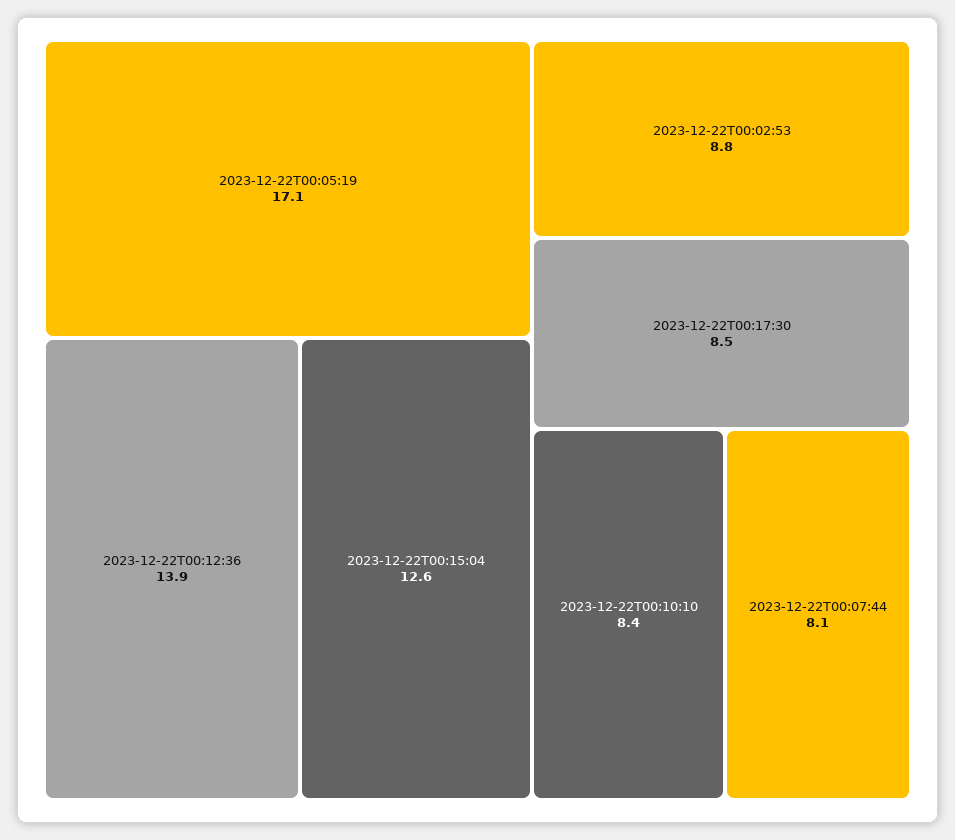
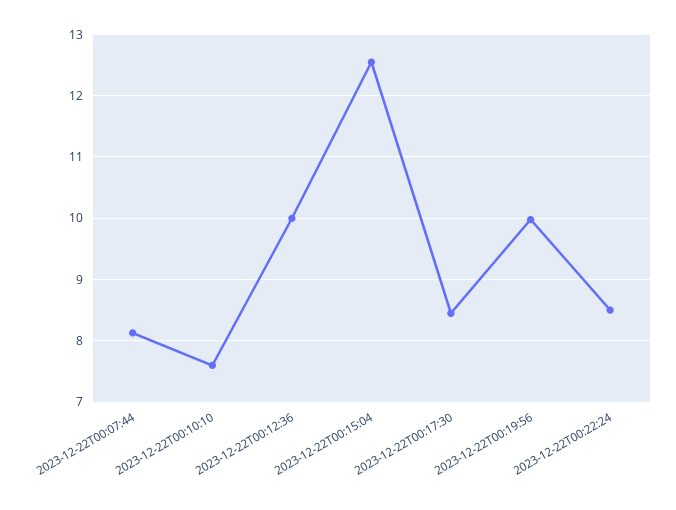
2023-12-22T00:05:19: 17.1 -> none
2023-12-22T00:12:36: 13.9 -> 10
2023-12-22T00:02:53: 8.8 -> none
2023-12-22T00:10:10: 8.4 -> 7.6
2023-12-22T00:19:56: none -> 10
2023-12-22T00:22:24: none -> 8.5

